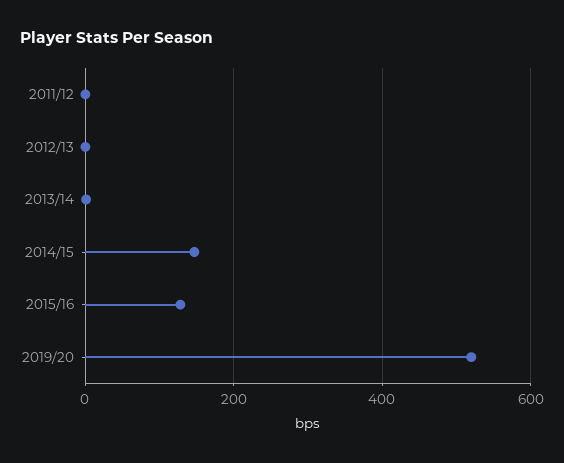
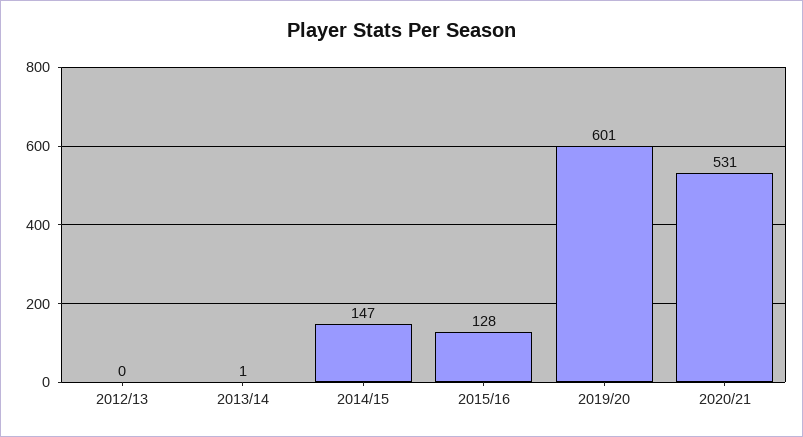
2011/12: 0 -> none
2019/20: 520 -> 601
2020/21: none -> 531

